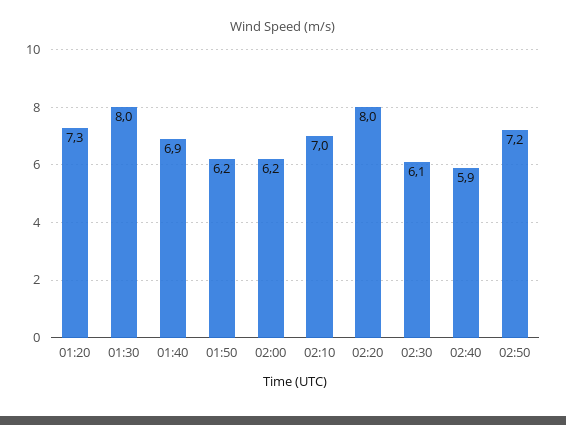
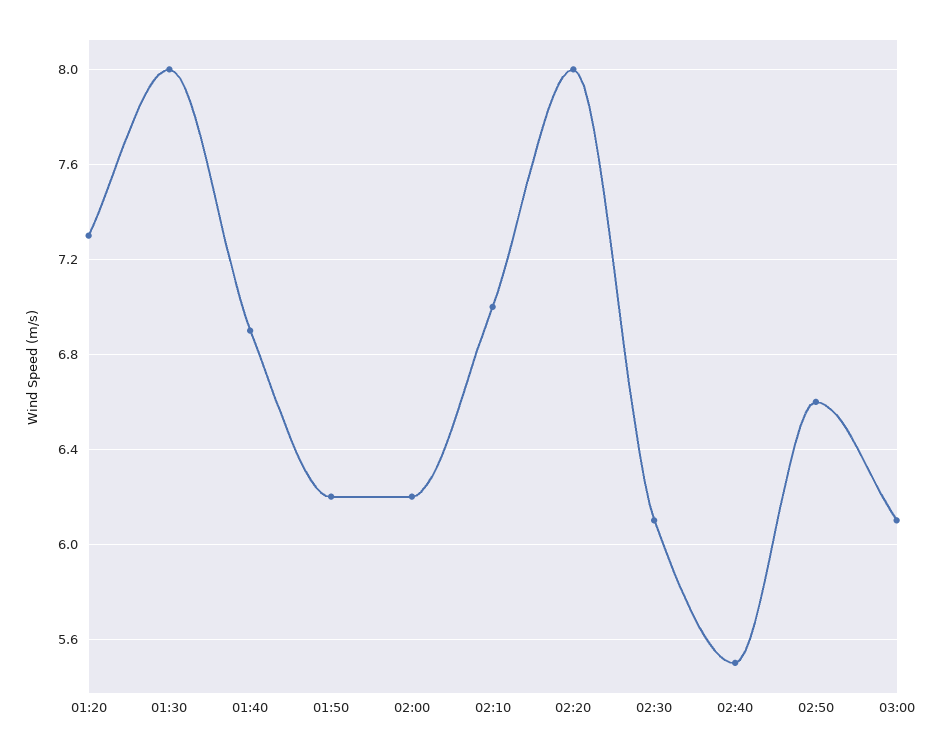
02:40: 5.9 -> 5.5
02:50: 7.2 -> 6.6
03:00: none -> 6.1

